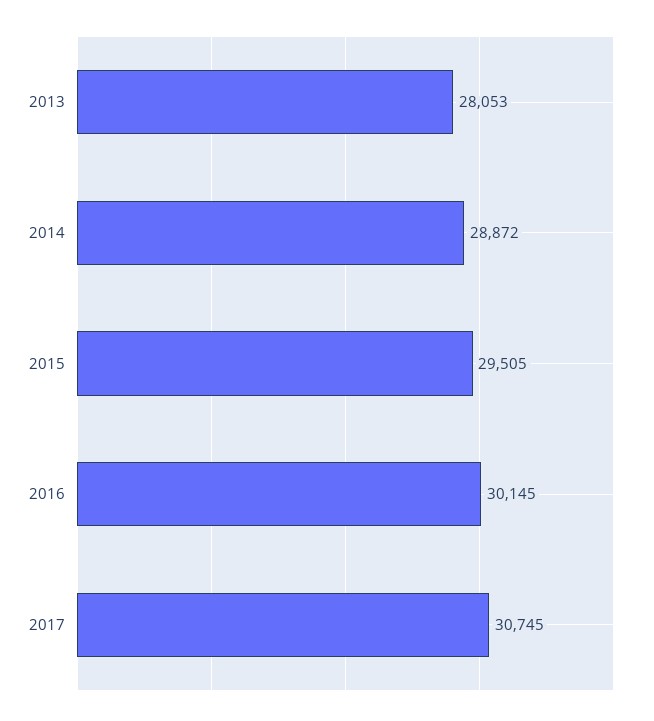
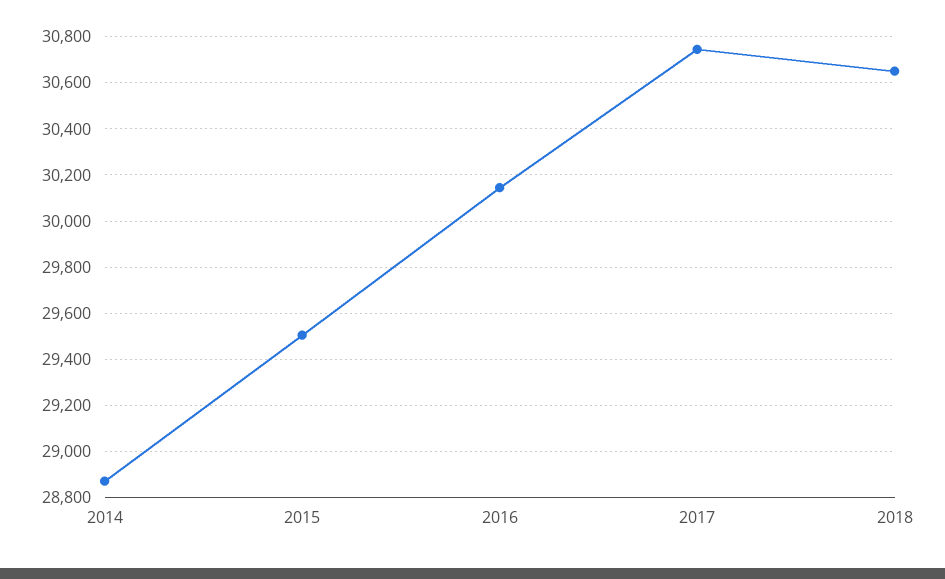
2013: 28053 -> none
2018: none -> 30650

